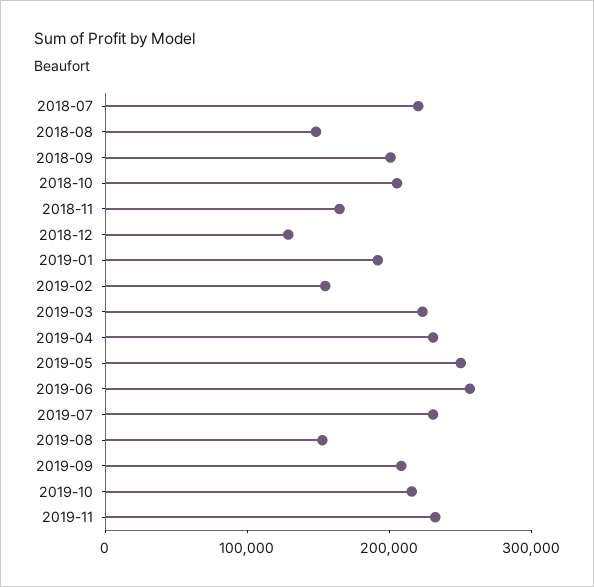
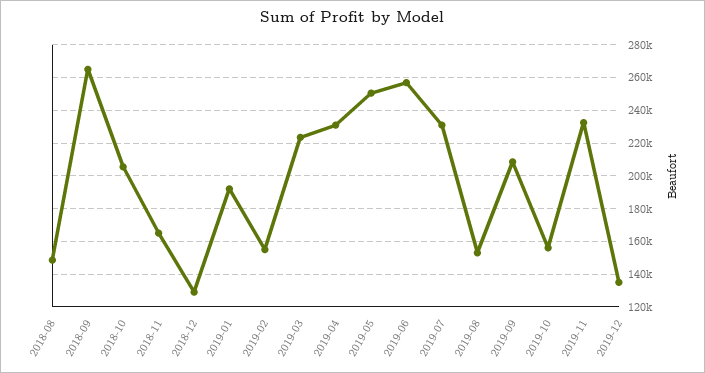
2018-07: 220000 -> none
2018-09: 200000 -> 265000
2019-10: 220000 -> 155000
2019-12: none -> 135000

